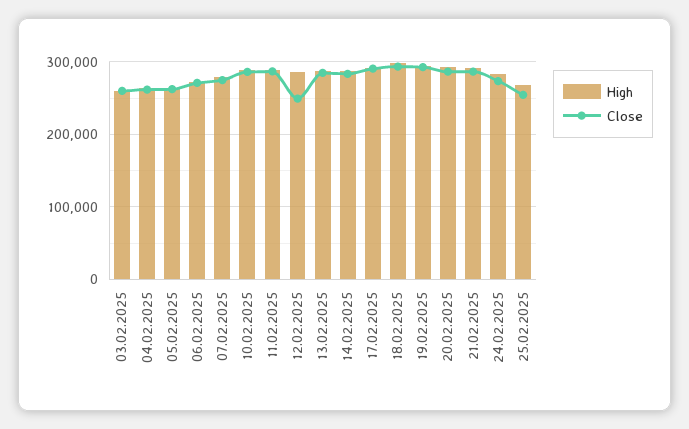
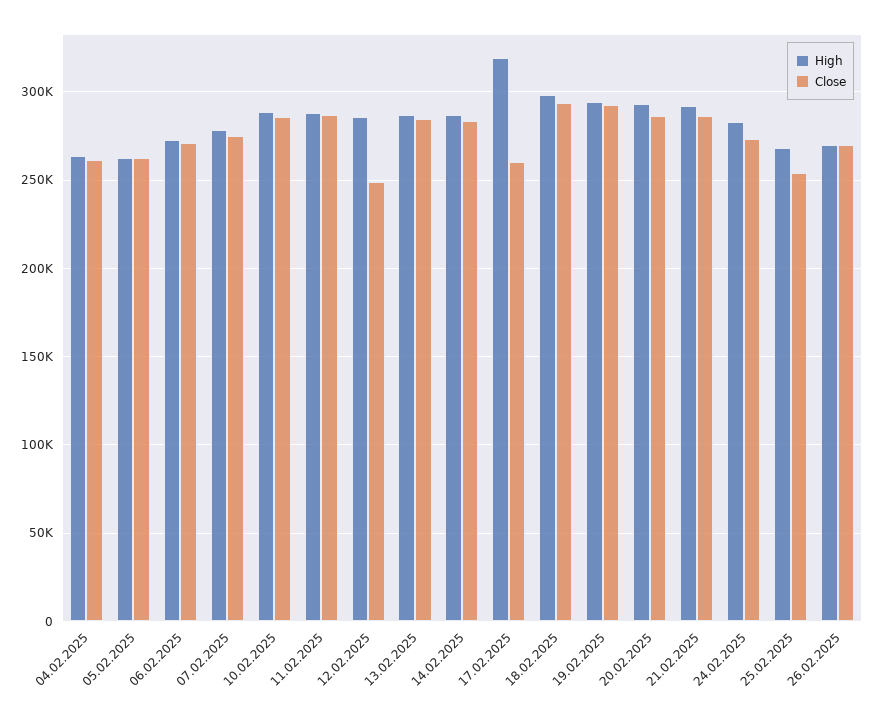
High, 03.02.2025: 260000 -> none
Close, 03.02.2025: 260000 -> none
High, 17.02.2025: 290000 -> 320000
Close, 17.02.2025: 290000 -> 260000
High, 26.02.2025: none -> 270000
Close, 26.02.2025: none -> 270000

